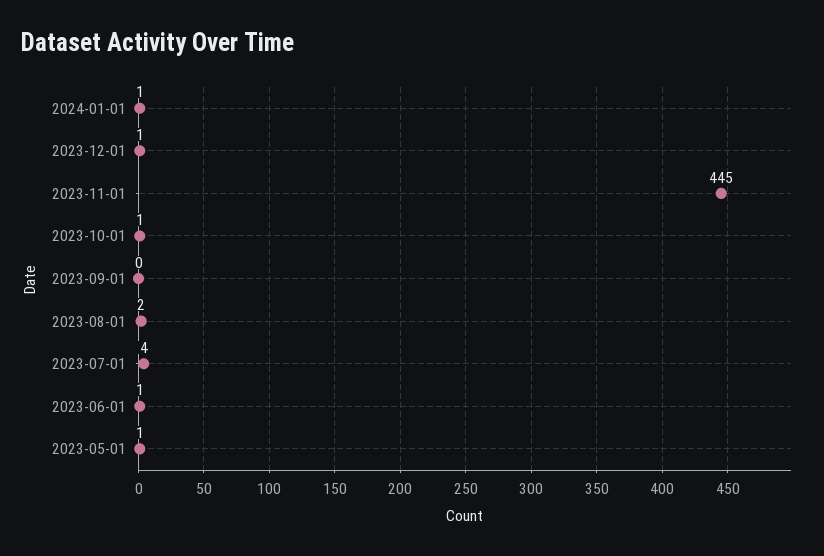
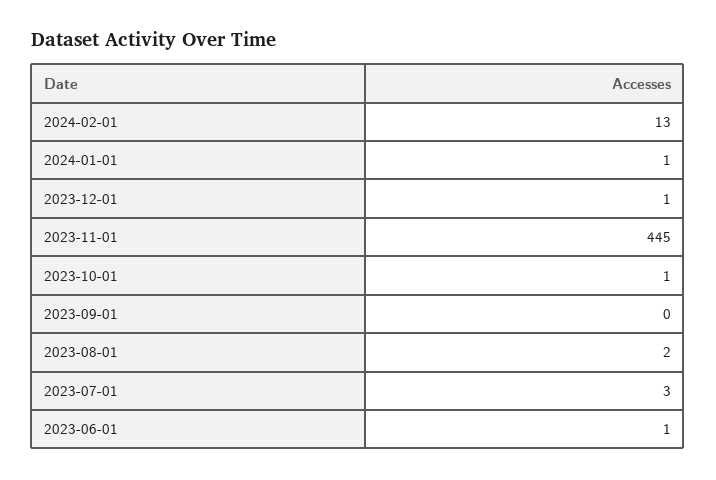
2023-07-01: 4 -> 3
2023-05-01: 1 -> none
2024-02-01: none -> 13

